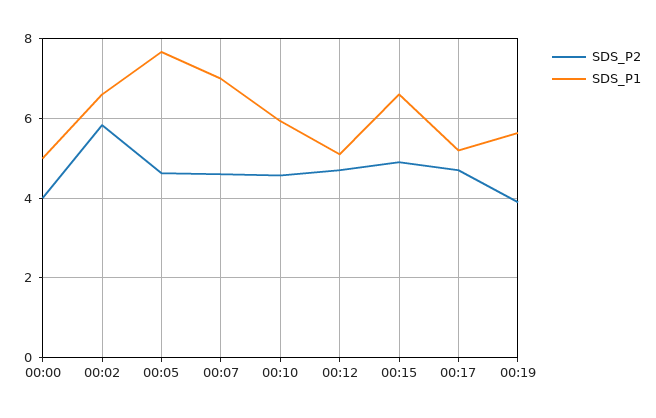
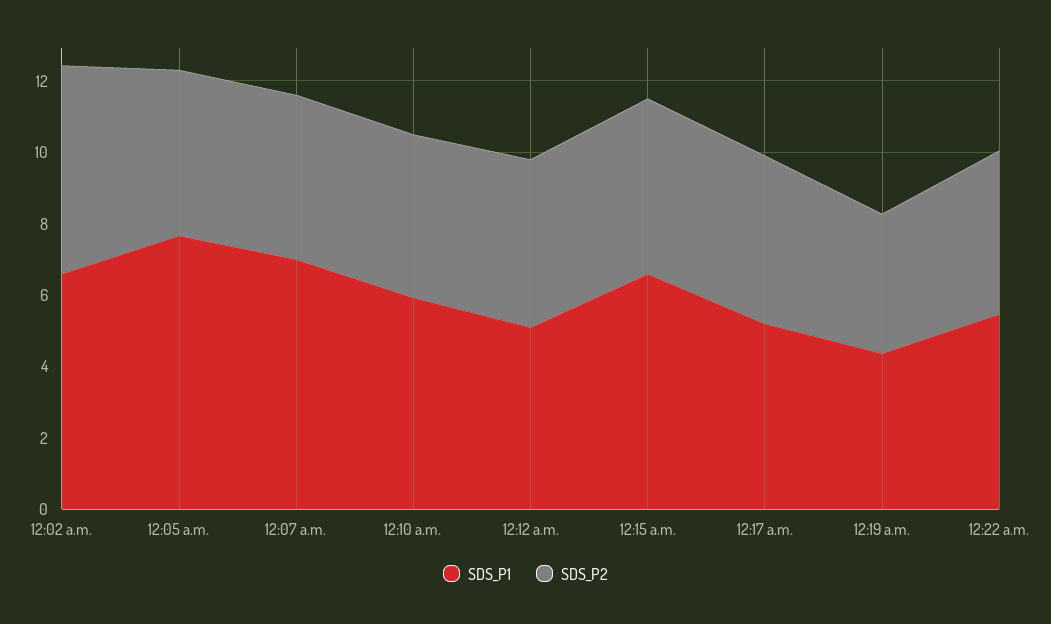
SDS_P2, 00:00: 4 -> none
SDS_P1, 00:00: 5 -> none
SDS_P1, 00:19: 5.6 -> 4.5
SDS_P1, 12:22 a.m.: none -> 5.5
SDS_P2, 12:22 a.m.: none -> 4.5

